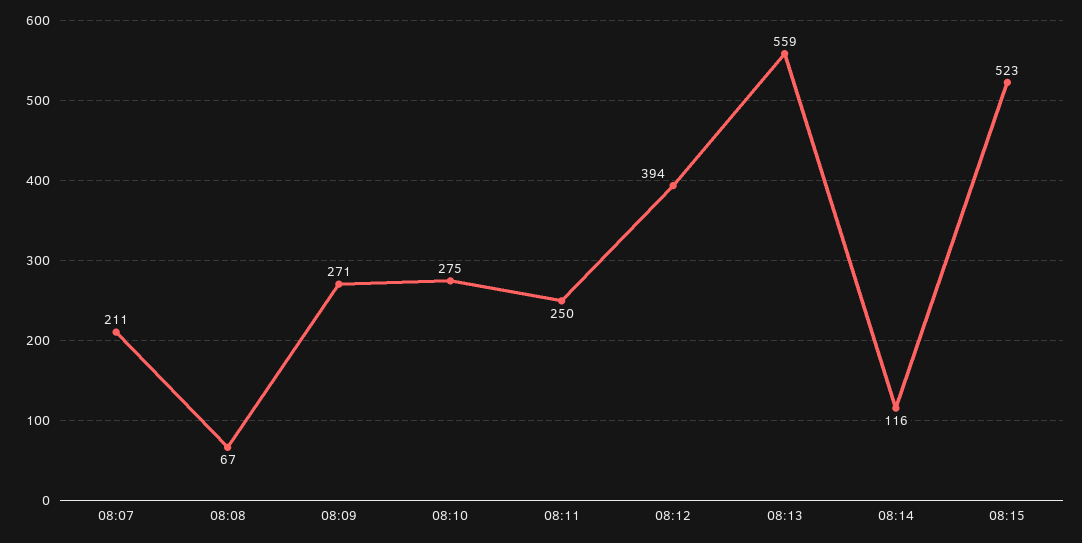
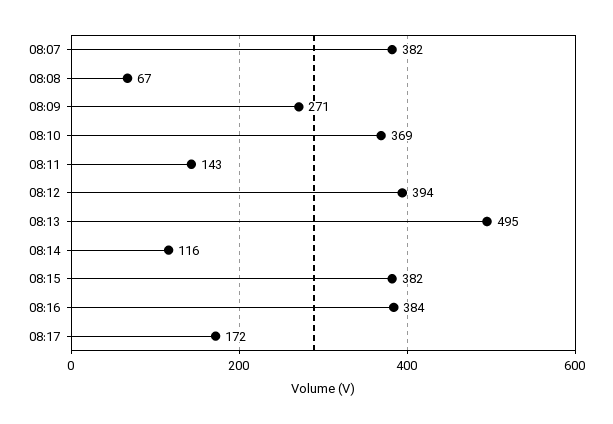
08:07: 211 -> 382
08:10: 275 -> 369
08:11: 250 -> 143
08:13: 559 -> 495
08:15: 523 -> 382
08:16: none -> 384
08:17: none -> 172

